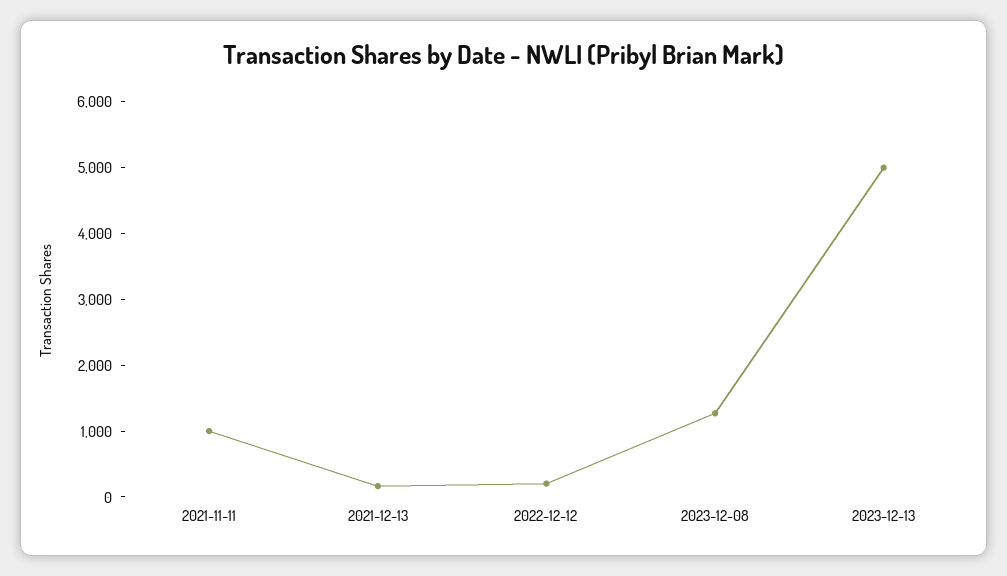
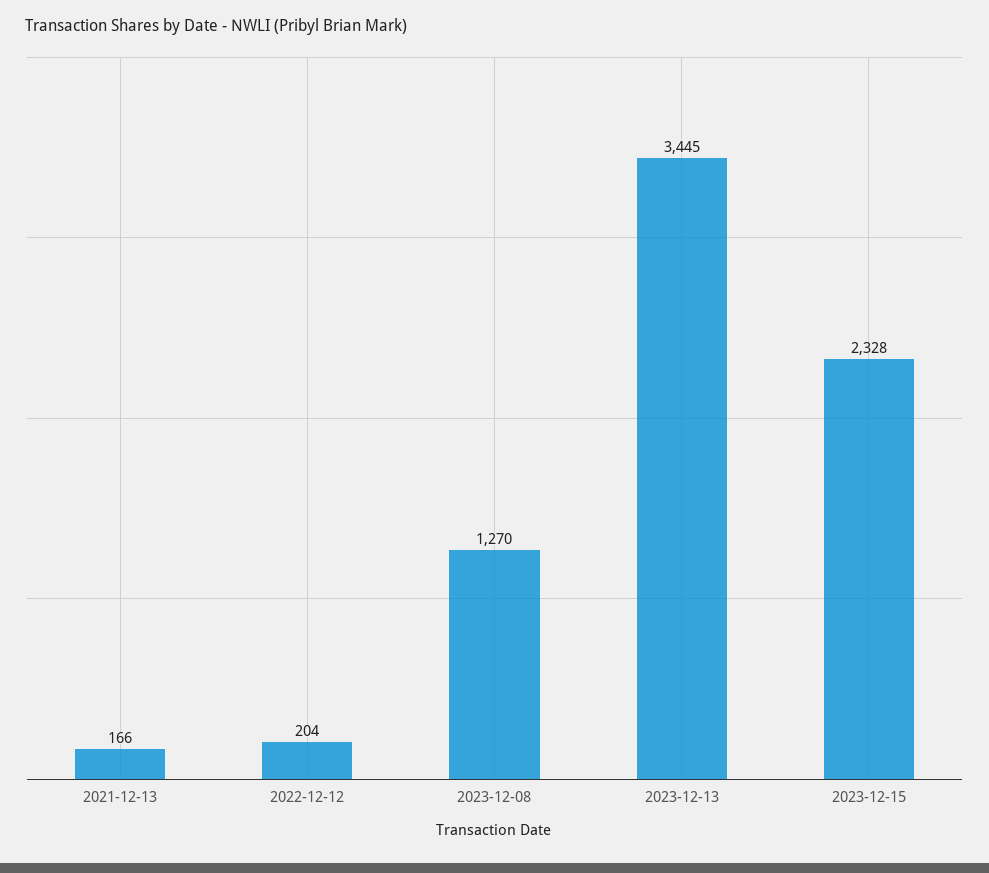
2021-11-11: 1000 -> none
2023-12-13: 5000 -> 3445
2023-12-15: none -> 2328

